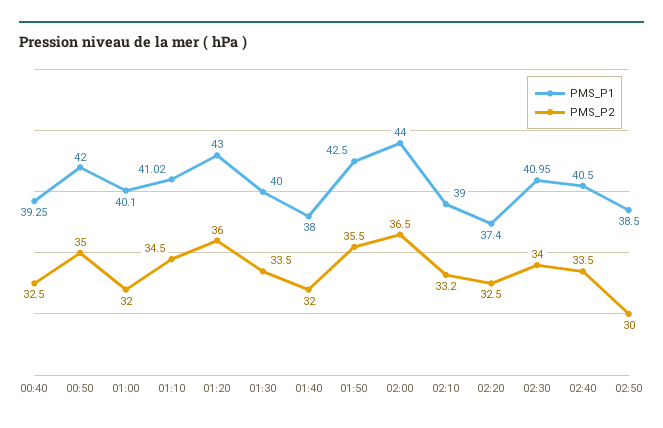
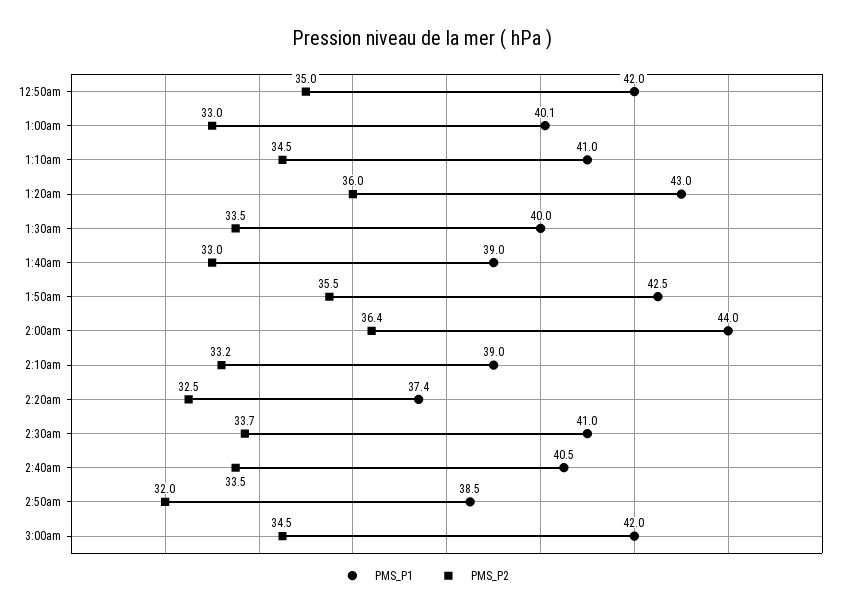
PMS_P1, 00:40: 39.25 -> none
PMS_P2, 00:40: 32.5 -> none
PMS_P2, 01:00: 32 -> 33
PMS_P1, 01:10: 41.02 -> 41
PMS_P1, 01:40: 38 -> 39
PMS_P2, 01:40: 32 -> 33
PMS_P2, 02:00: 36.5 -> 36.4
PMS_P1, 02:30: 40.95 -> 41
PMS_P2, 02:30: 34 -> 33.7
PMS_P2, 02:50: 30 -> 32
PMS_P1, 3:00am: none -> 42
PMS_P2, 3:00am: none -> 34.5

